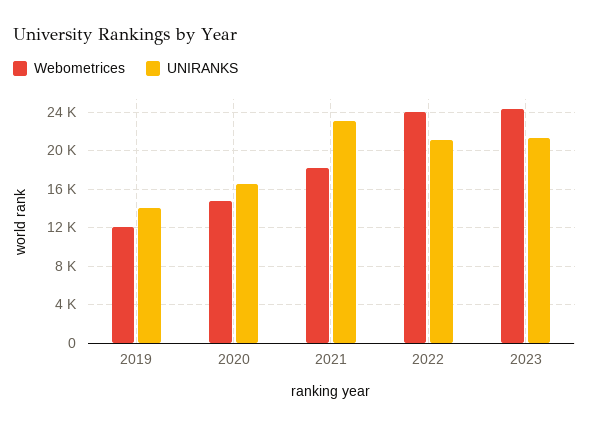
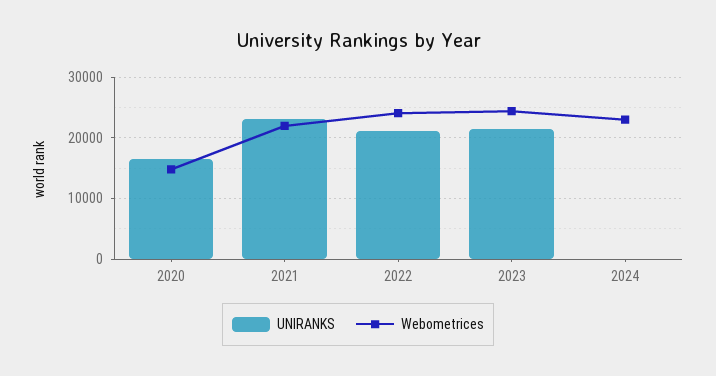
Webometrices, 2019: 12000 -> none
UNIRANKS, 2019: 14000 -> none
Webometrices, 2021: 18000 -> 22000
UNIRANKS, 2024: none -> 0
Webometrices, 2024: none -> 23000

